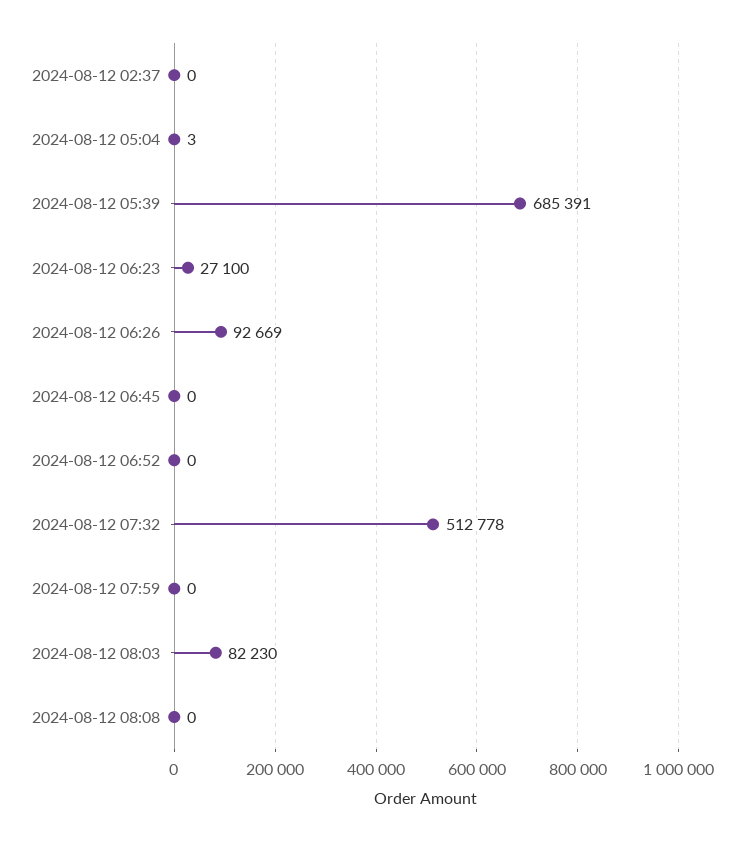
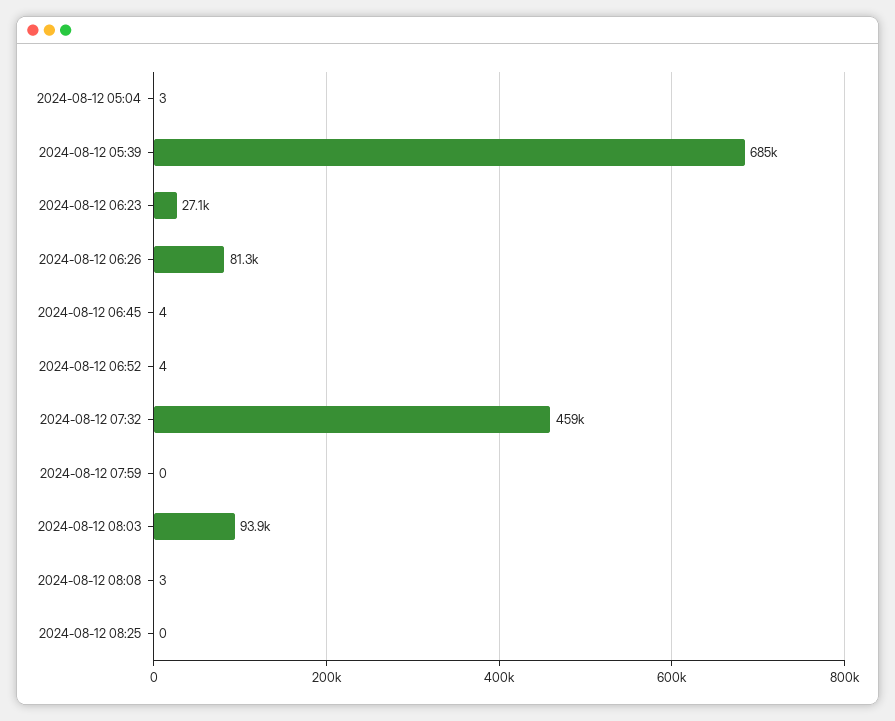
2024-08-12 02:37: 0 -> none
2024-08-12 06:26: 92669 -> 81300
2024-08-12 06:45: 0 -> 4
2024-08-12 06:52: 0 -> 4
2024-08-12 07:32: 512778 -> 459000
2024-08-12 08:03: 82230 -> 93900
2024-08-12 08:08: 0 -> 3
2024-08-12 08:25: none -> 0

